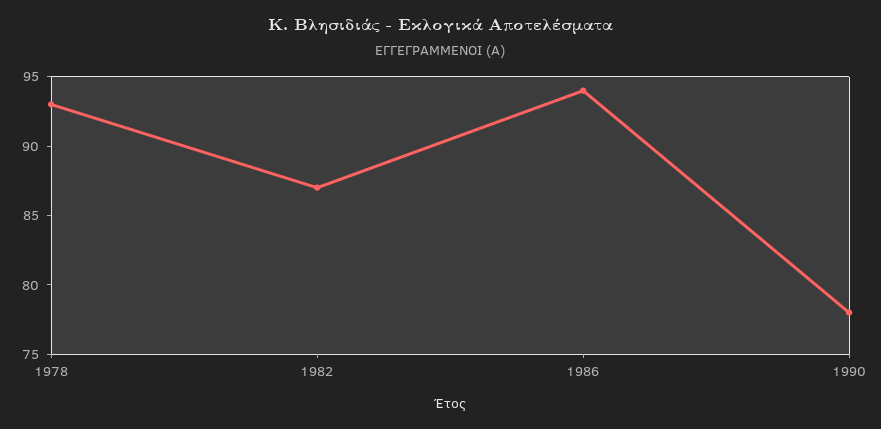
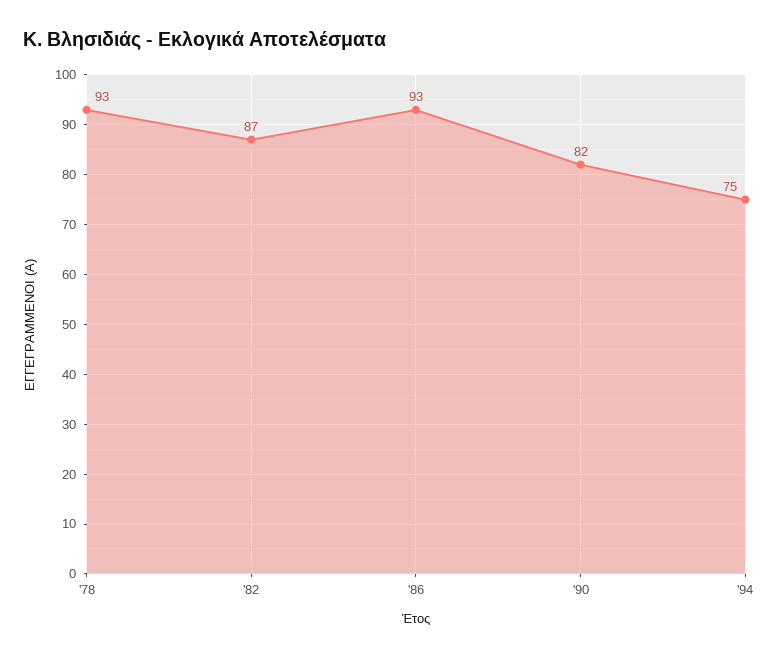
1986: 94 -> 93
1990: 78 -> 82
'94: none -> 75

